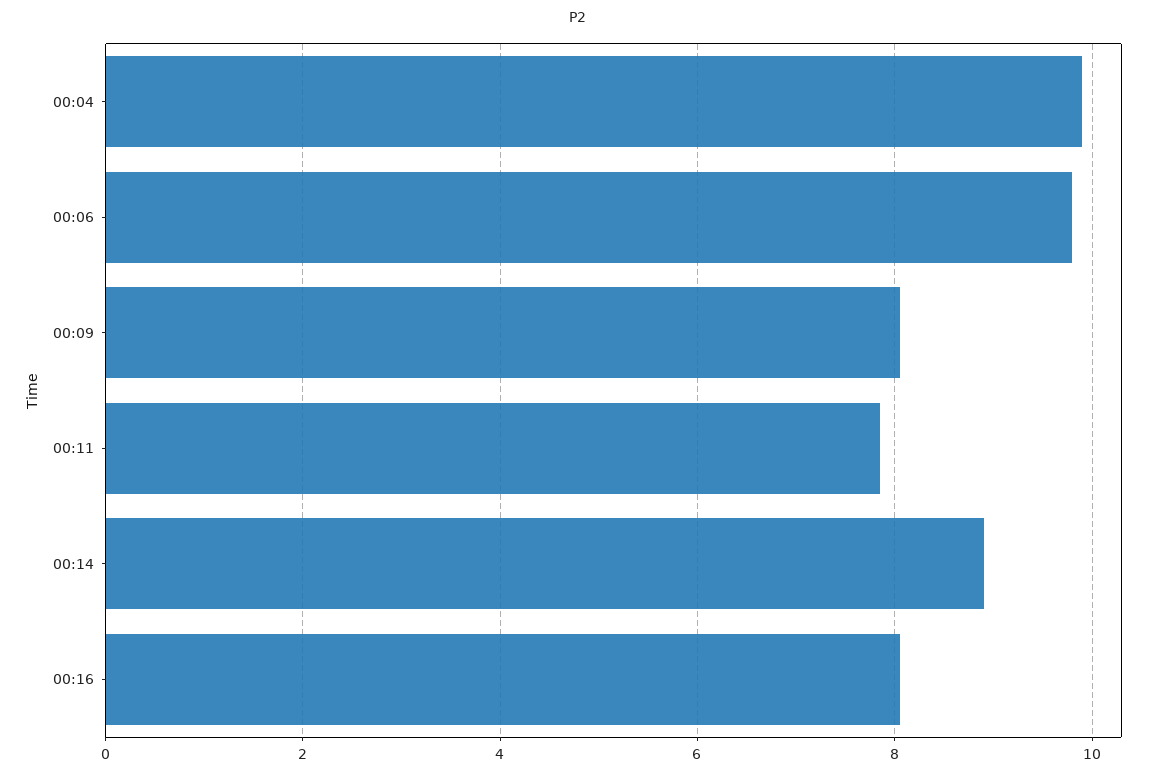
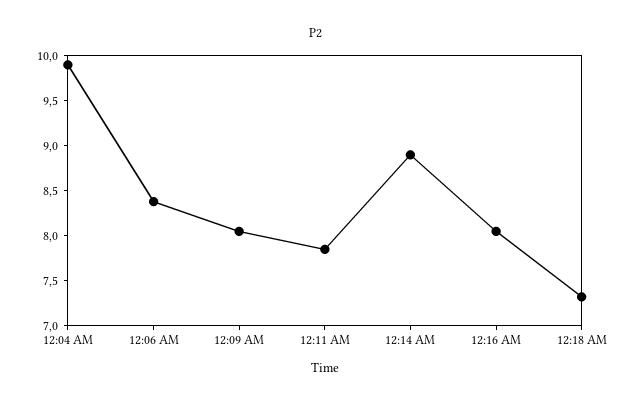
00:06: 9.8 -> 8.4
12:18 AM: none -> 7.3

